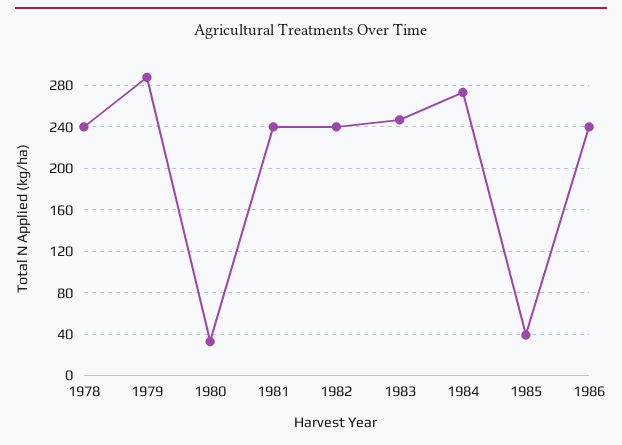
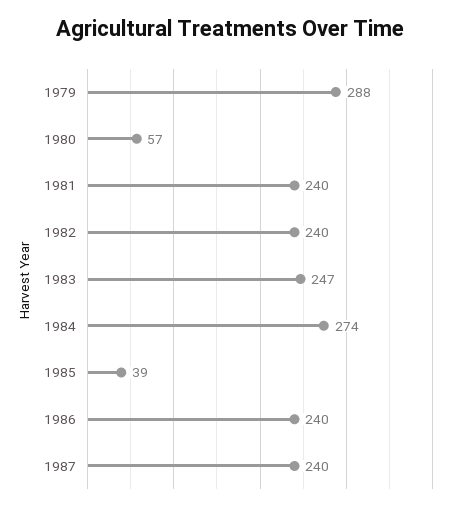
1978: 240 -> none
1980: 30 -> 57
1987: none -> 240

